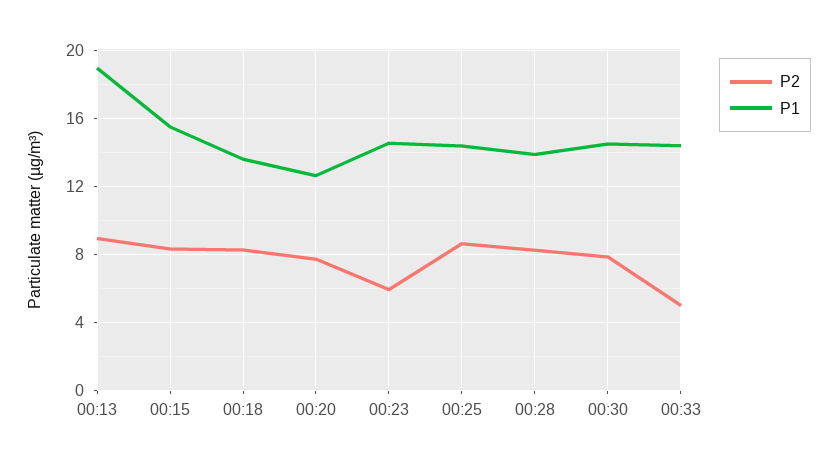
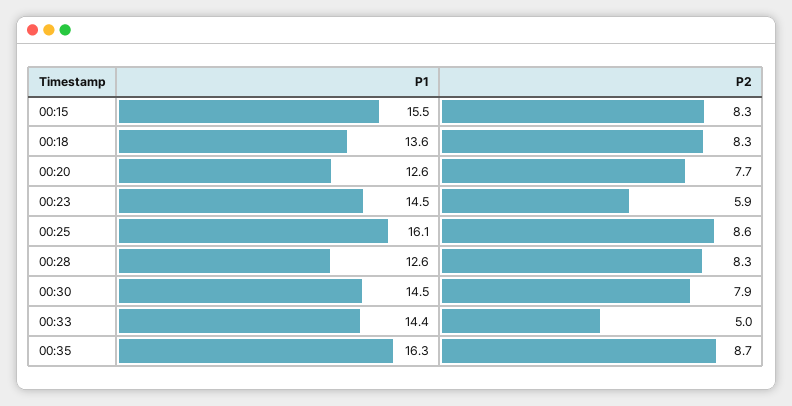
P2, 00:13: 9 -> none
P1, 00:13: 19 -> none
P1, 00:25: 14.5 -> 16.1
P1, 00:28: 14 -> 12.6
P1, 00:35: none -> 16.3
P2, 00:35: none -> 8.7

